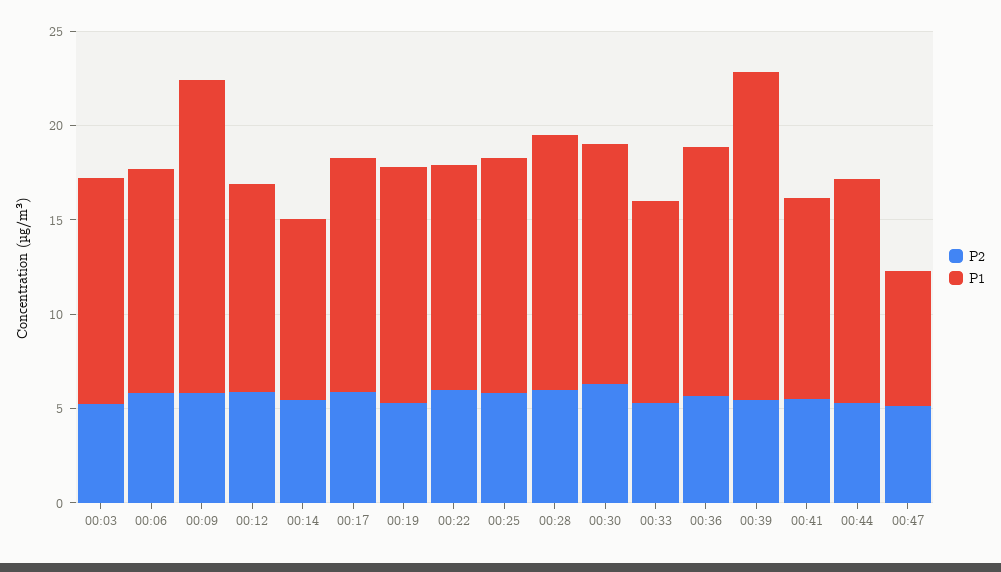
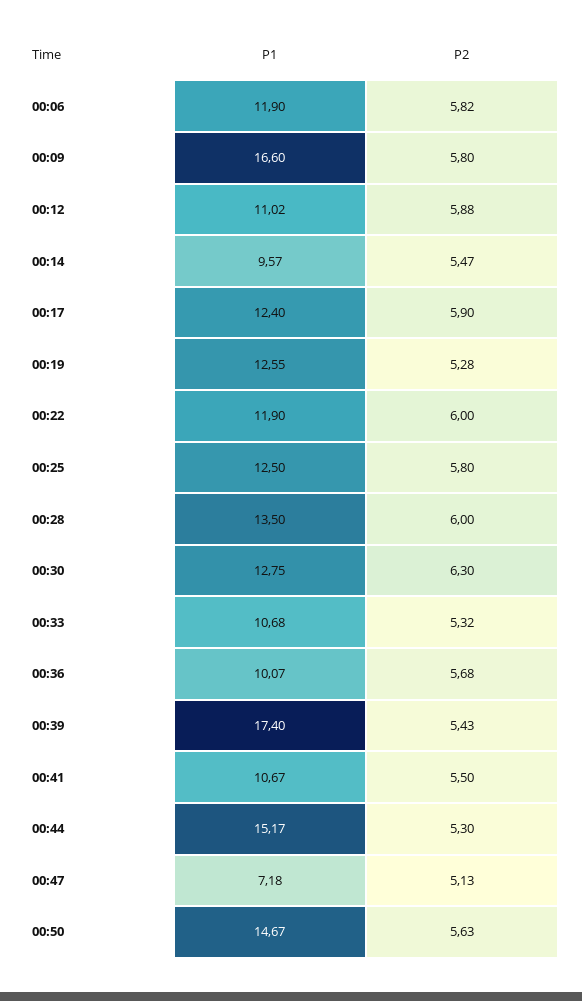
P2, 00:03: 5 -> none
P1, 00:03: 12 -> none
P1, 00:36: 13 -> 10.07
P1, 00:44: 12 -> 15.17
P1, 00:50: none -> 14.67
P2, 00:50: none -> 5.63

